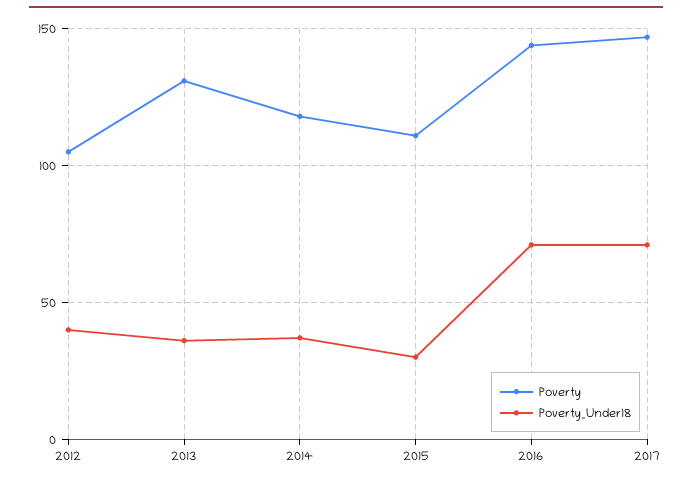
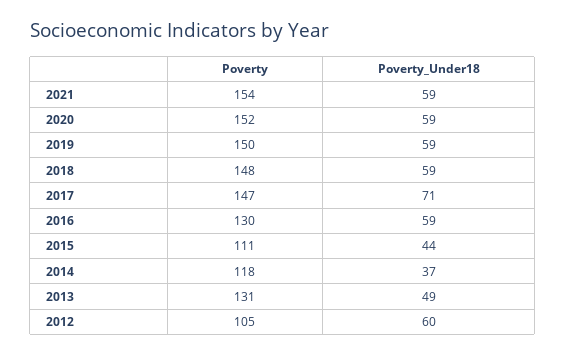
Poverty_Under18, 2012: 40 -> 60
Poverty_Under18, 2013: 35 -> 49
Poverty_Under18, 2015: 30 -> 44
Poverty, 2016: 145 -> 130
Poverty_Under18, 2016: 70 -> 59
Poverty, 2021: none -> 154
Poverty_Under18, 2021: none -> 59
Poverty, 2020: none -> 152
Poverty_Under18, 2020: none -> 59
Poverty, 2019: none -> 150
Poverty_Under18, 2019: none -> 59
Poverty, 2018: none -> 148
Poverty_Under18, 2018: none -> 59

